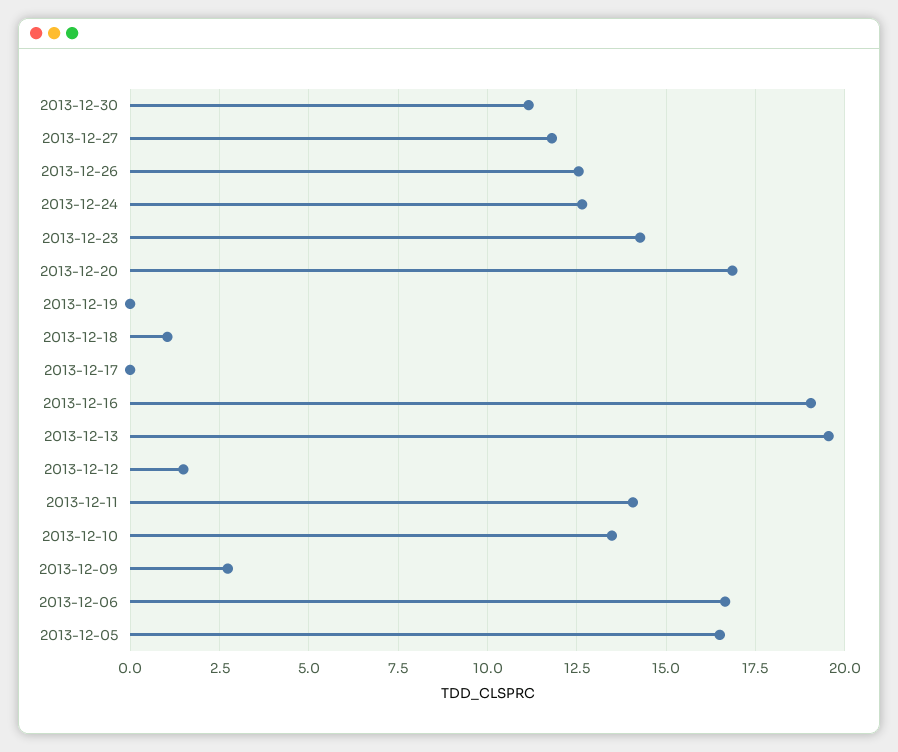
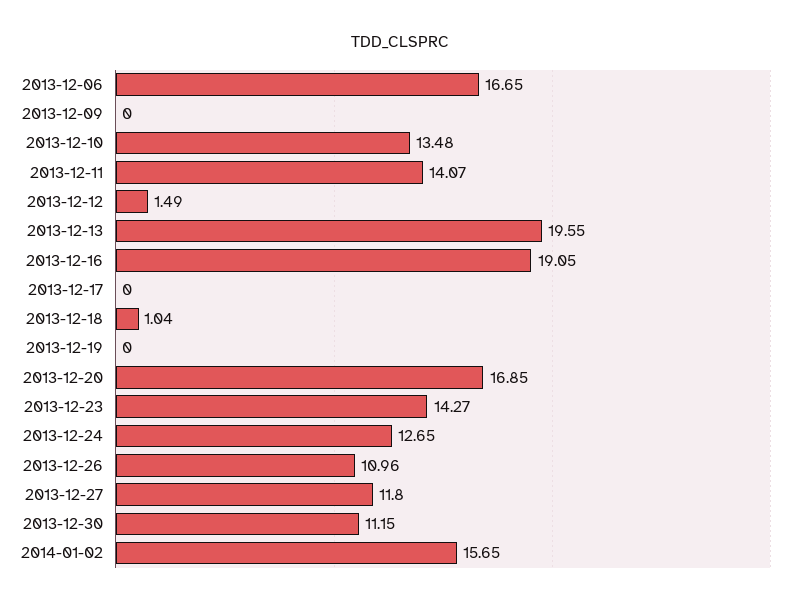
2013-12-26: 12.5 -> 10.96
2013-12-09: 2.75 -> 0
2013-12-05: 16.5 -> none
2014-01-02: none -> 15.65

